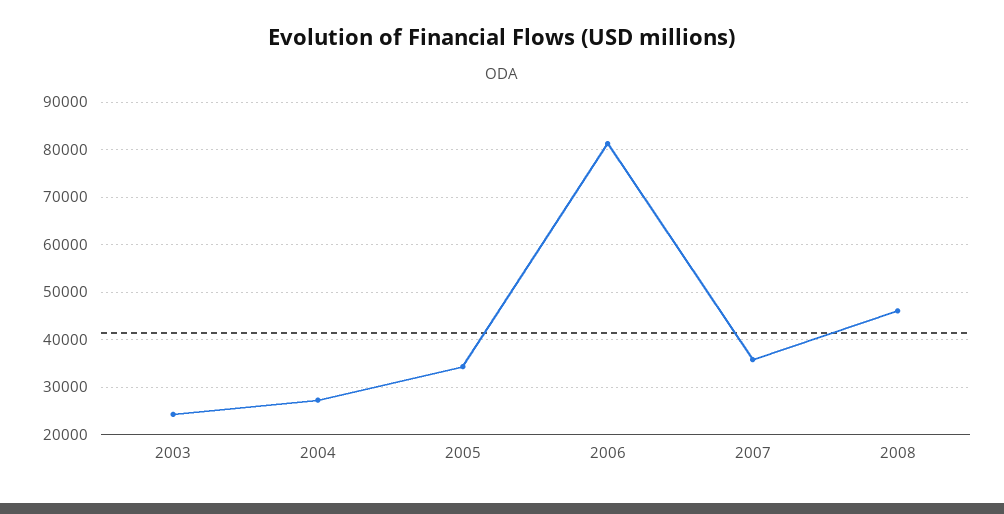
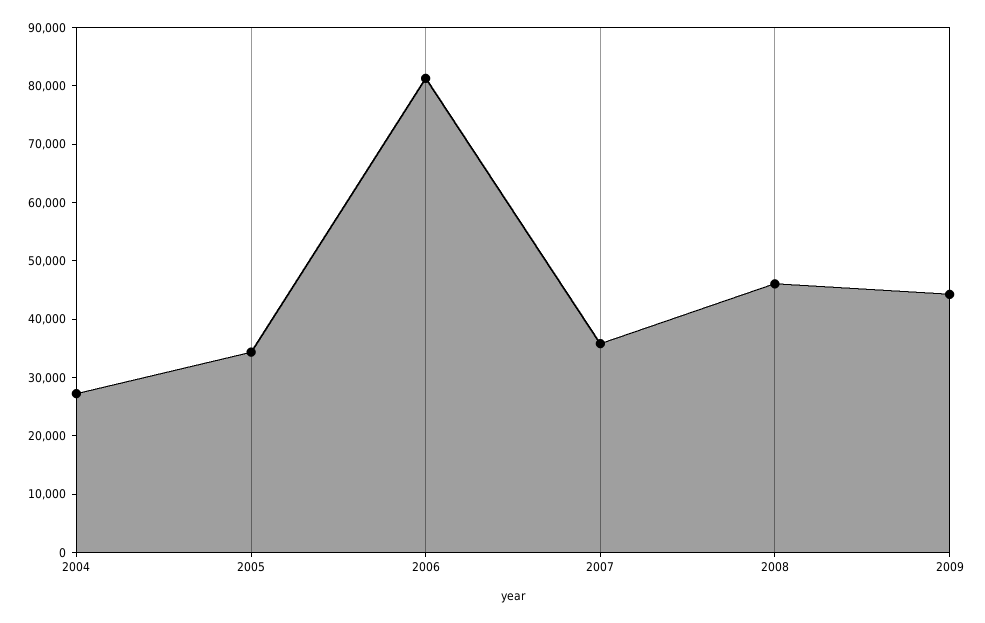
2003: 24000 -> none
2009: none -> 44000

